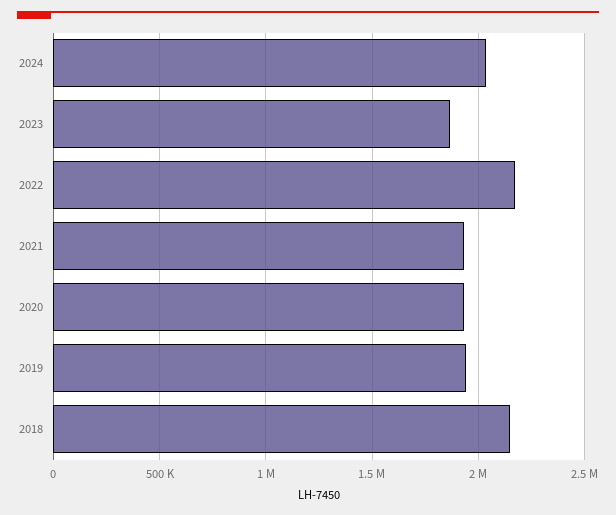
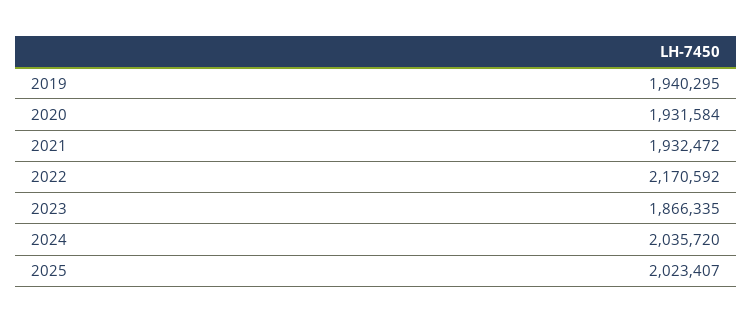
2018: 2150000 -> none
2025: none -> 2023407

